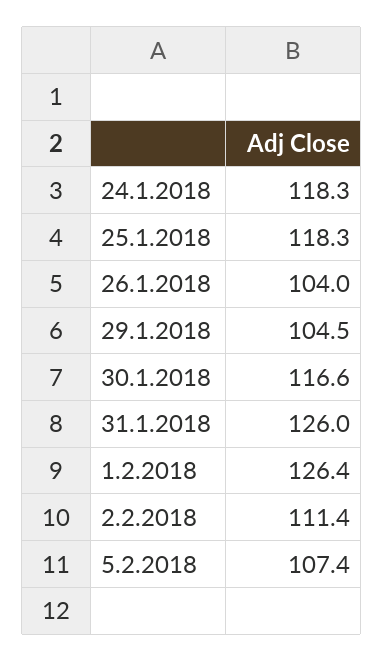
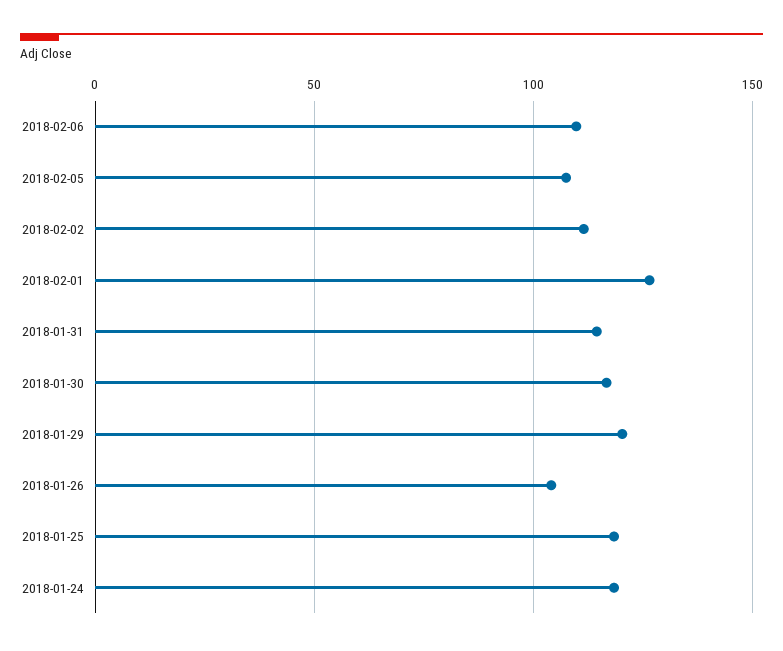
29.1.2018: 104.5 -> 120
31.1.2018: 126 -> 115
2018-02-06: none -> 110

